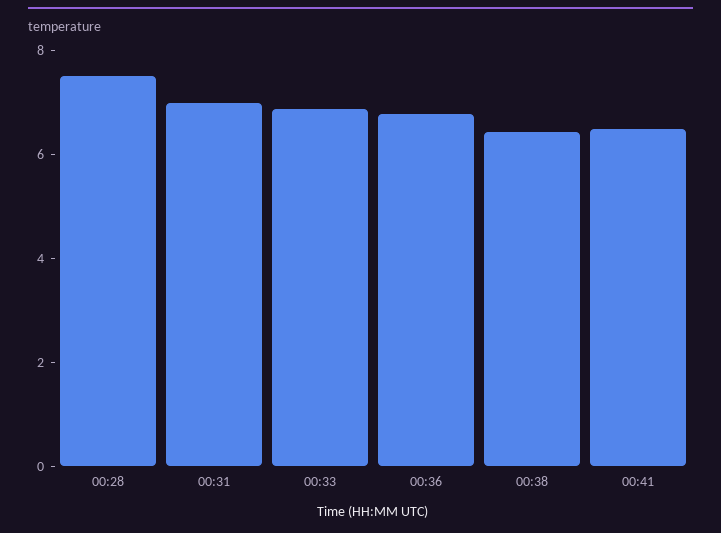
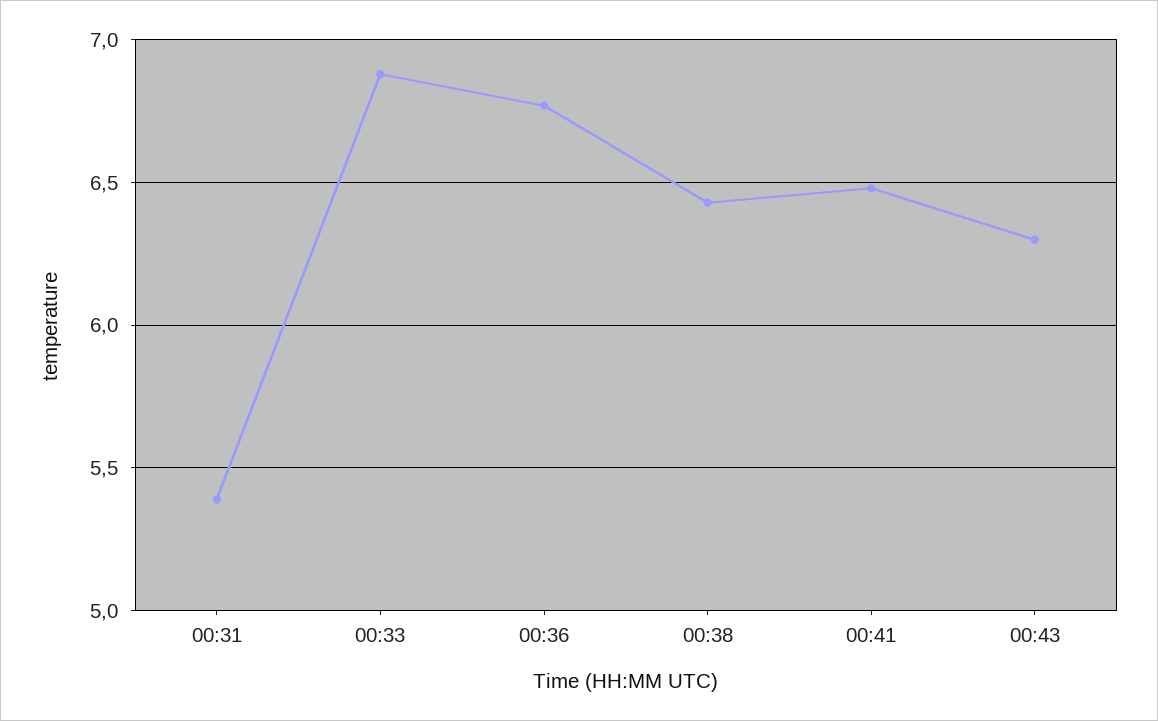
00:28: 7.5 -> none
00:31: 7 -> 5.4
00:43: none -> 6.3

